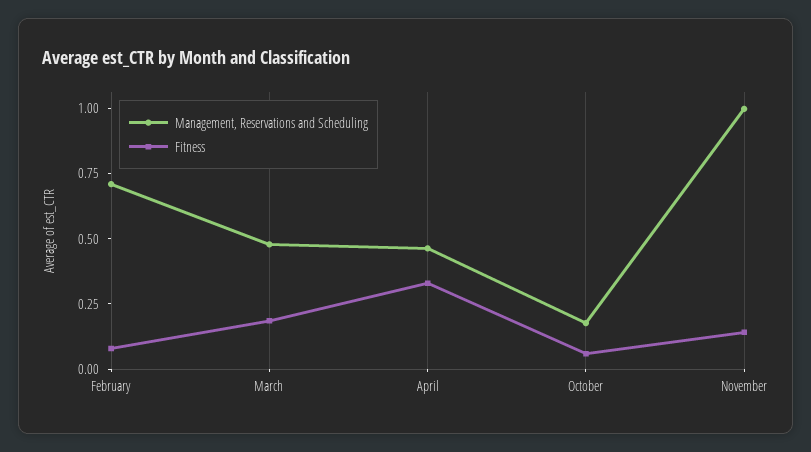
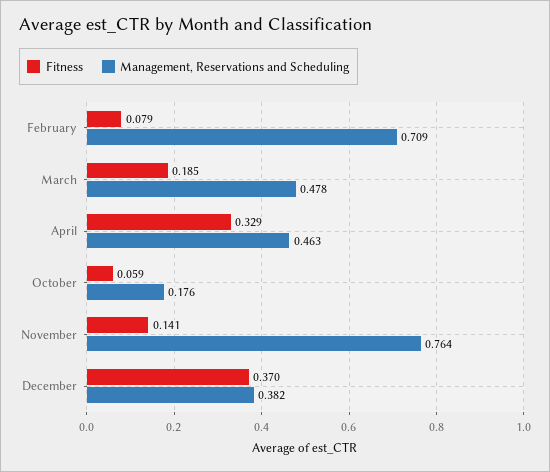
Management, Reservations and Scheduling, November: 1 -> 0.764
Fitness, December: none -> 0.37
Management, Reservations and Scheduling, December: none -> 0.382

